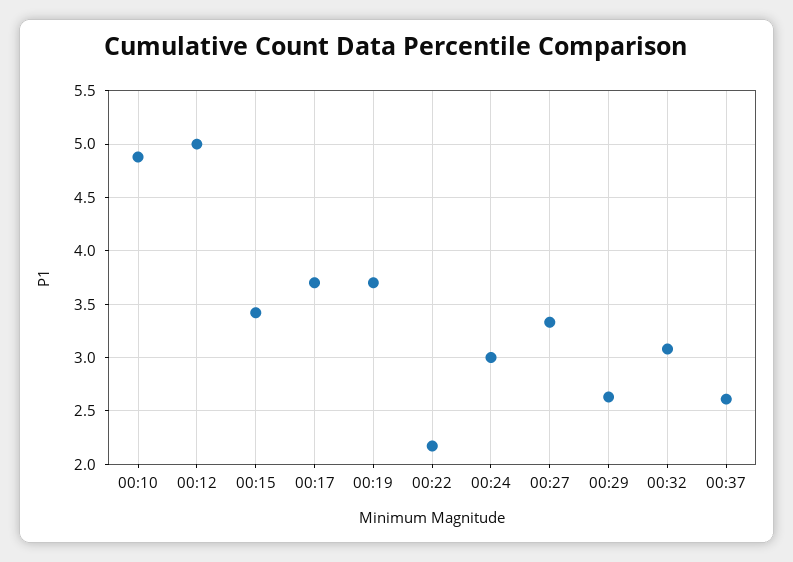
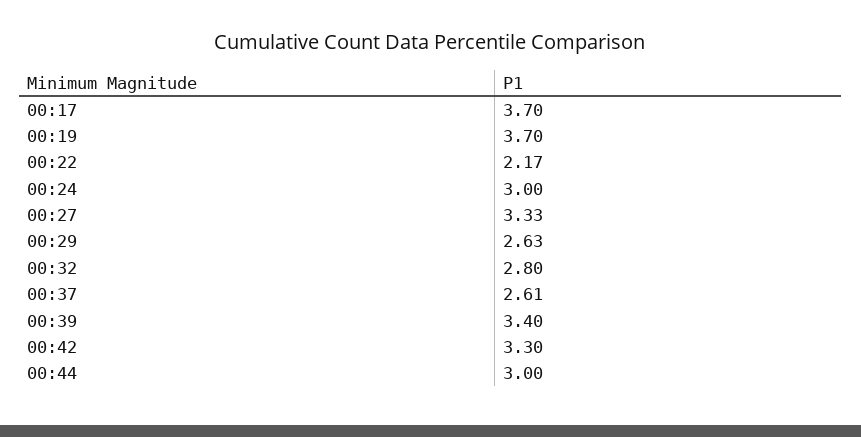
00:10: 4.9 -> none
00:12: 5 -> none
00:15: 3.4 -> none
00:32: 3.1 -> 2.8
00:39: none -> 3.4
00:42: none -> 3.3
00:44: none -> 3

